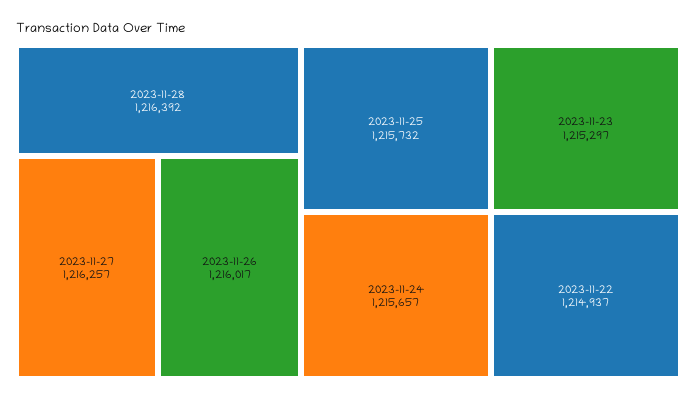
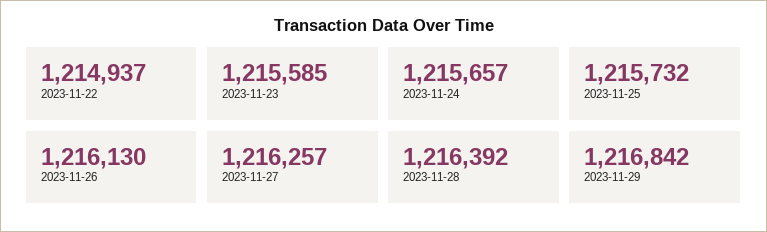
2023-11-26: 1216017 -> 1216130
2023-11-23: 1215297 -> 1215585
2023-11-29: none -> 1216842

